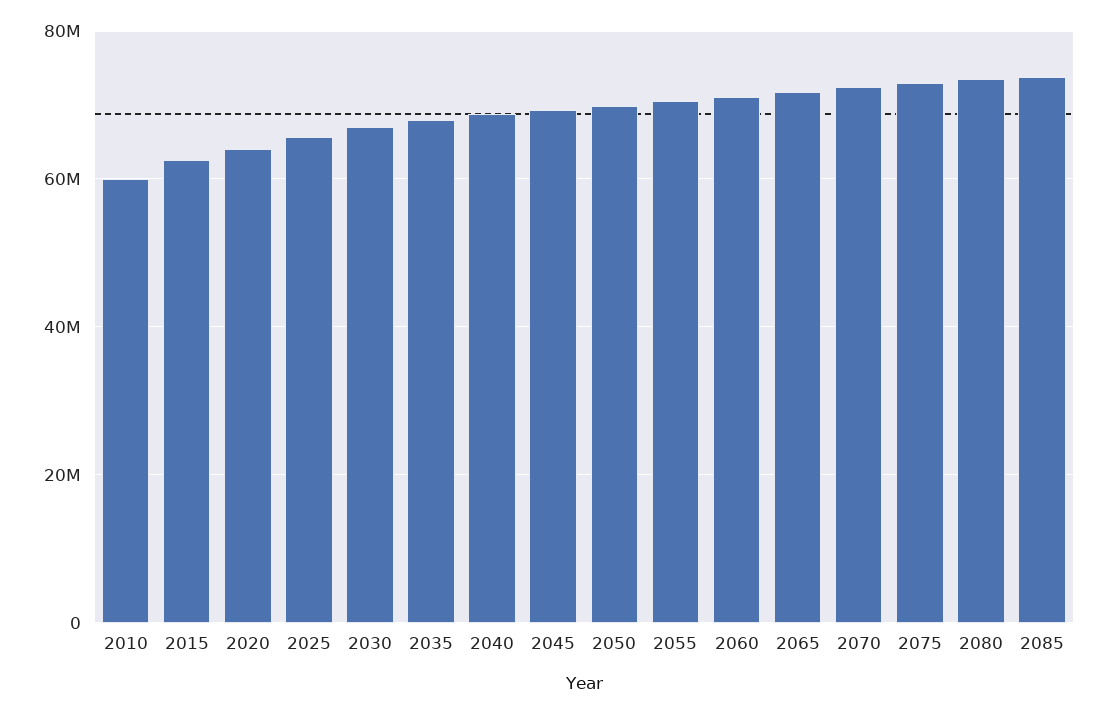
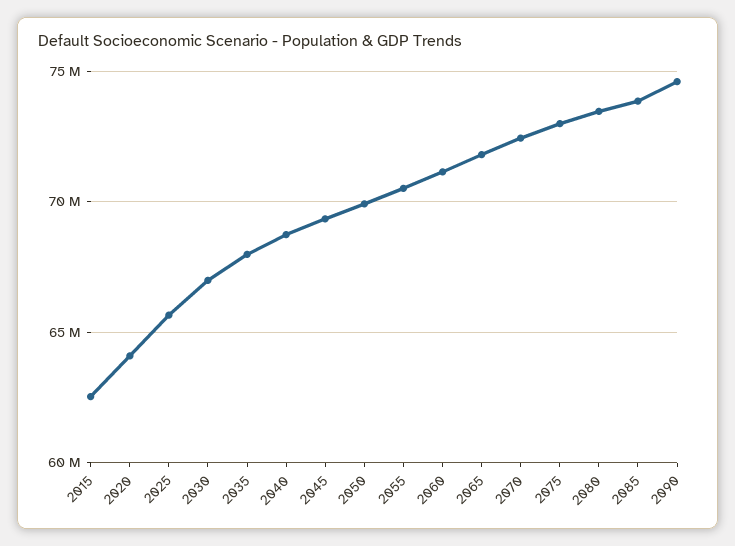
2010: 60000000 -> none
2090: none -> 74500000

